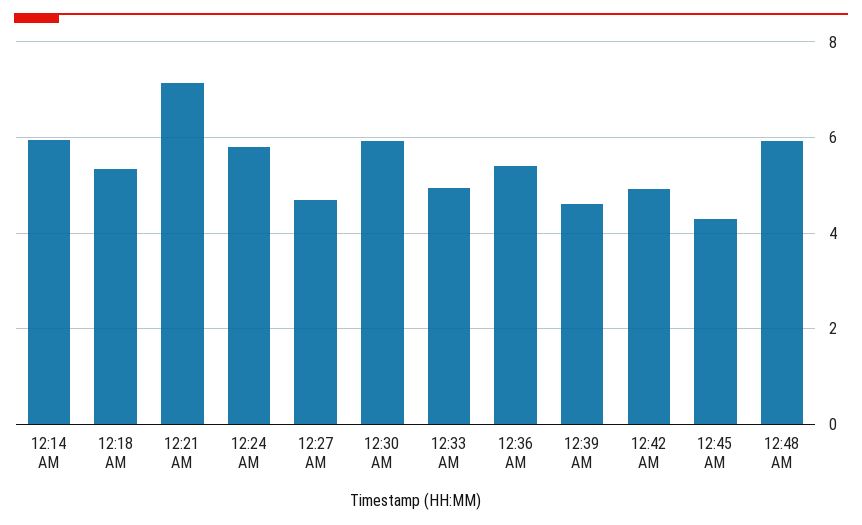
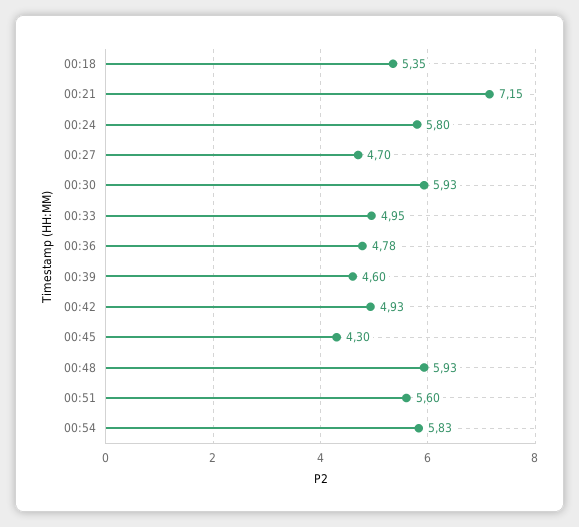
12:14 AM: 6 -> none
12:36 AM: 5.4 -> 4.78
00:51: none -> 5.6
00:54: none -> 5.83

